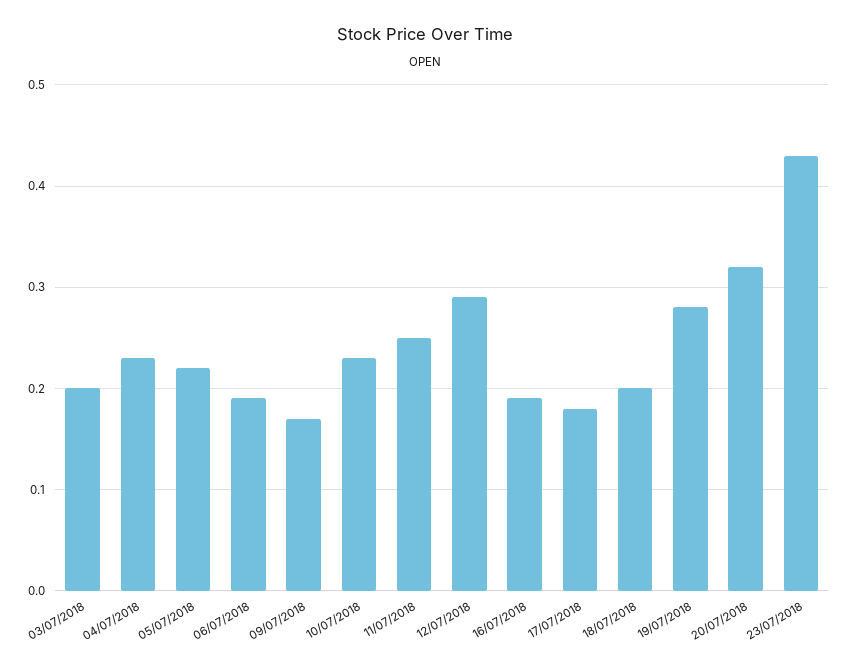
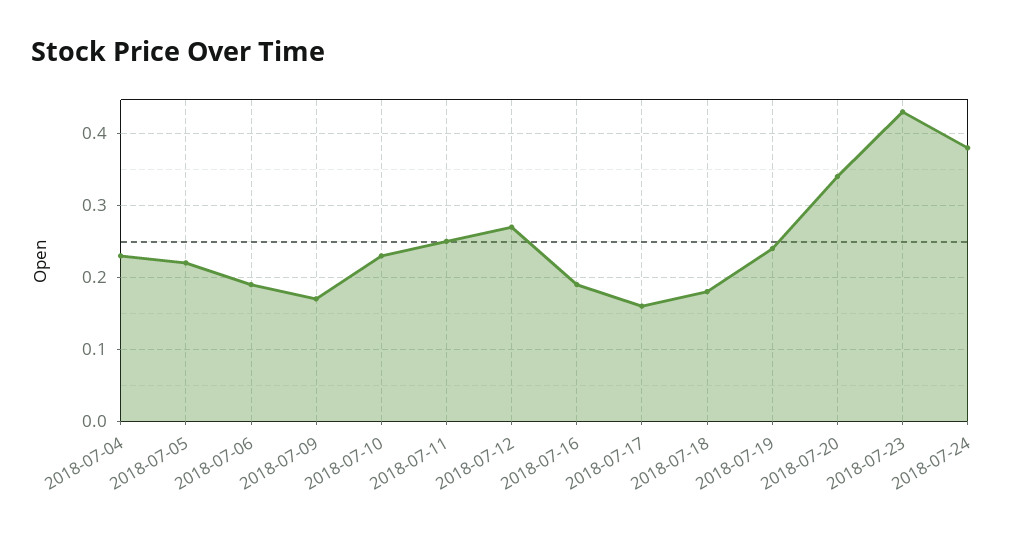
03/07/2018: 0.2 -> none
12/07/2018: 0.29 -> 0.27
17/07/2018: 0.18 -> 0.16
18/07/2018: 0.2 -> 0.18
19/07/2018: 0.28 -> 0.24
20/07/2018: 0.32 -> 0.34
2018-07-24: none -> 0.38

